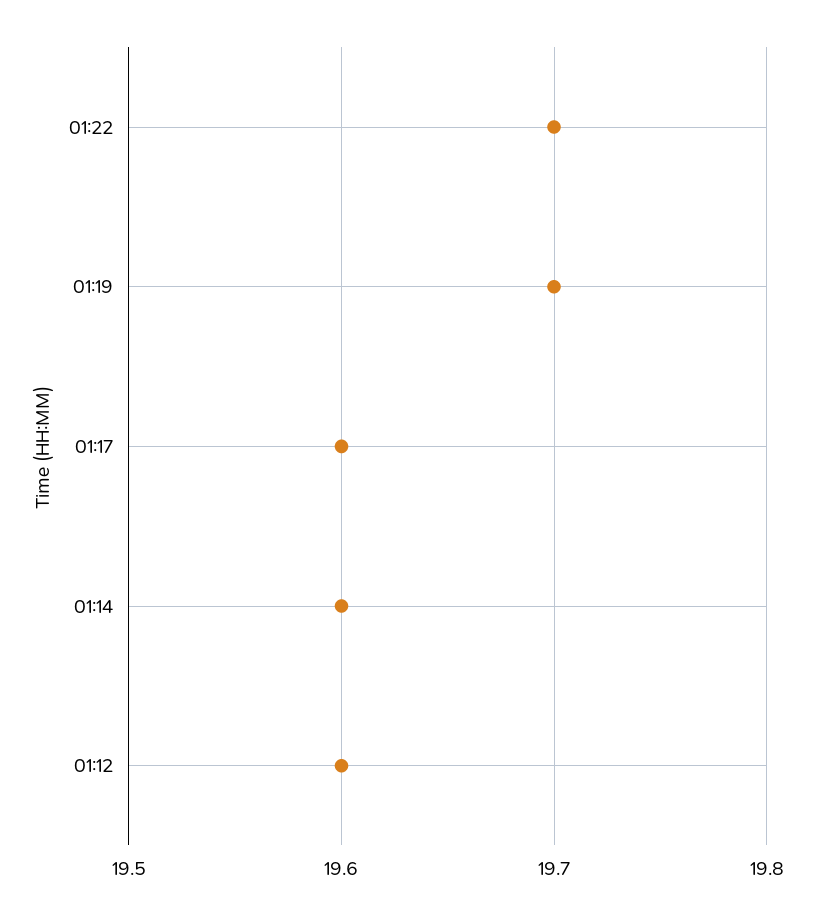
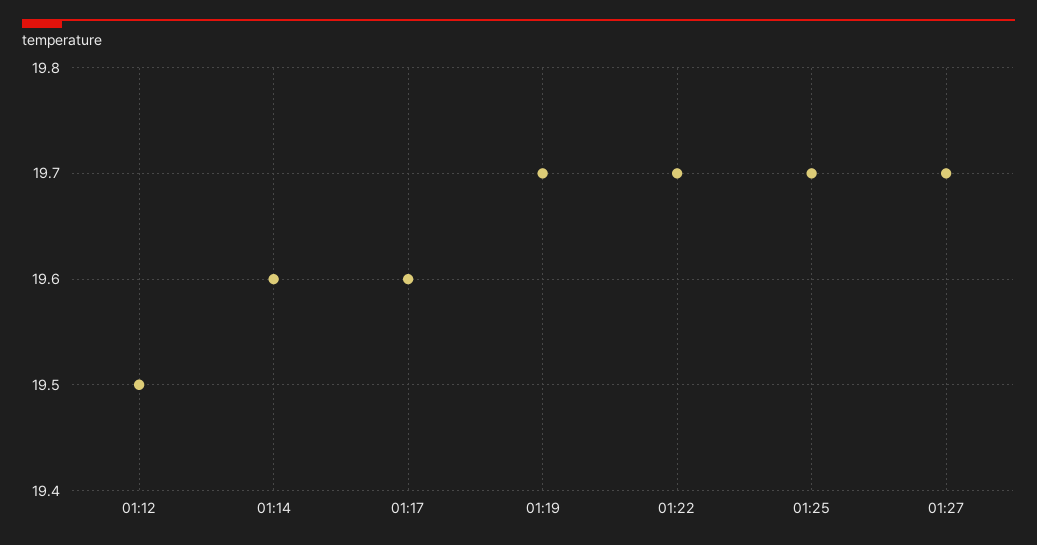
01:12: 19.6 -> 19.5
01:25: none -> 19.7
01:27: none -> 19.7

